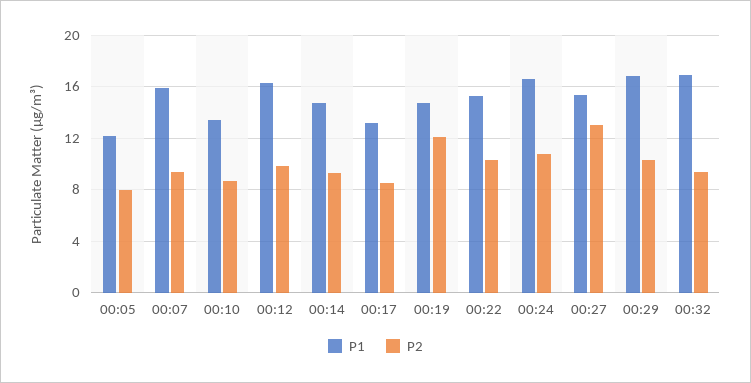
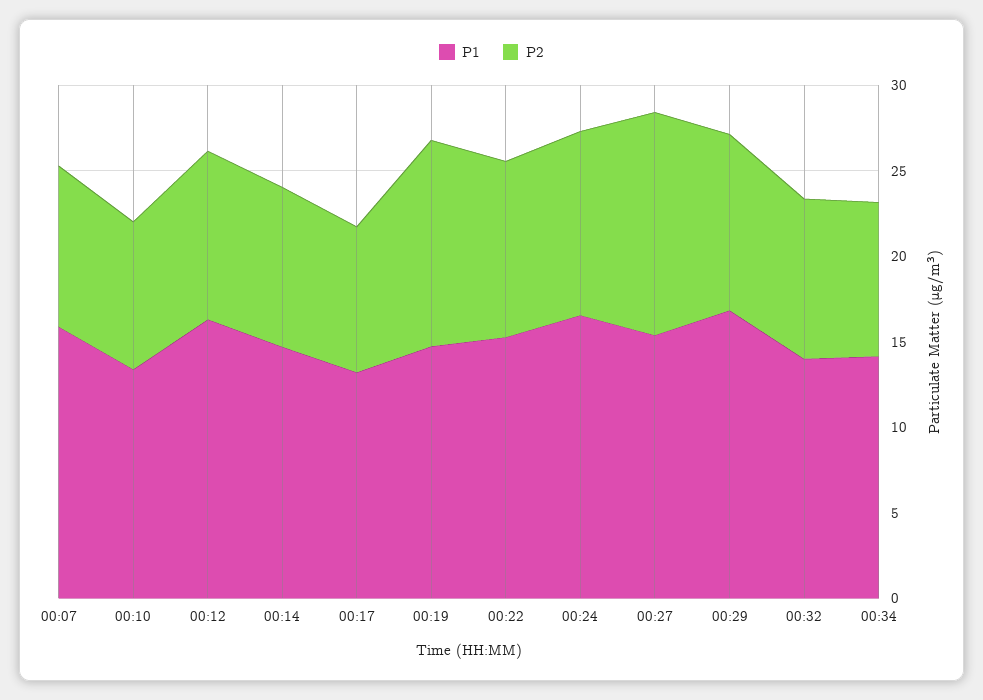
P1, 00:05: 12 -> none
P2, 00:05: 8 -> none
P1, 00:32: 17 -> 14
P1, 00:34: none -> 14
P2, 00:34: none -> 9

